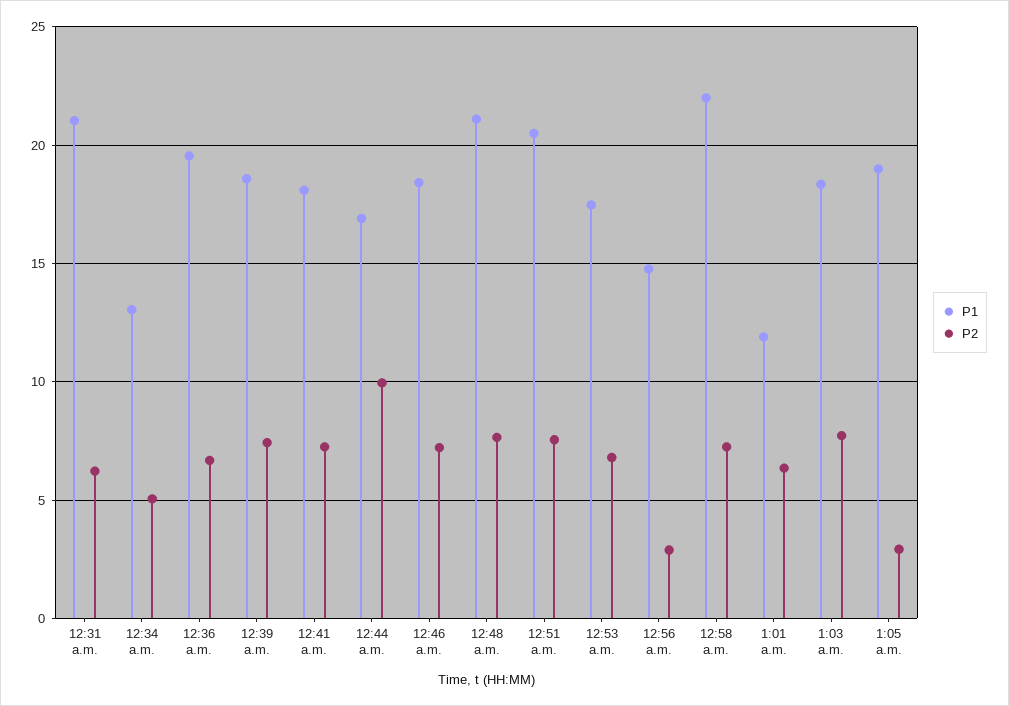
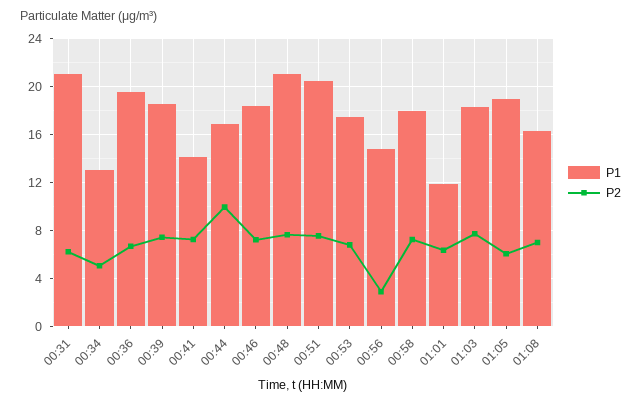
P1, 12:41 a.m.: 18 -> 14
P1, 12:58 a.m.: 22 -> 18
P2, 1:05 a.m.: 3 -> 6
P1, 01:08: none -> 16
P2, 01:08: none -> 7

